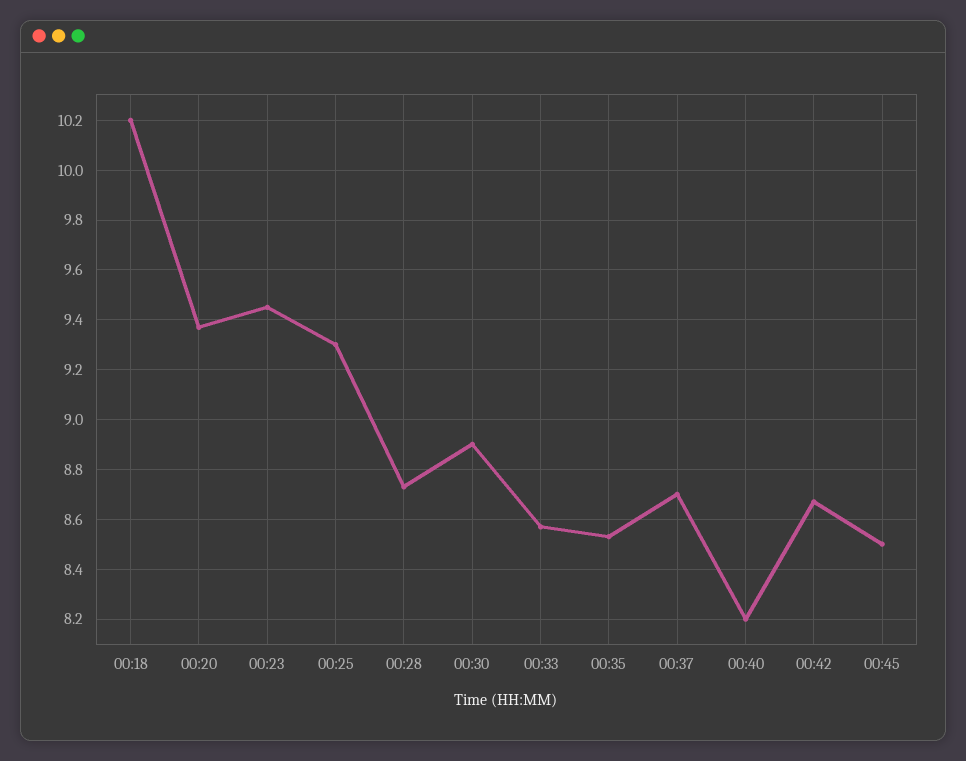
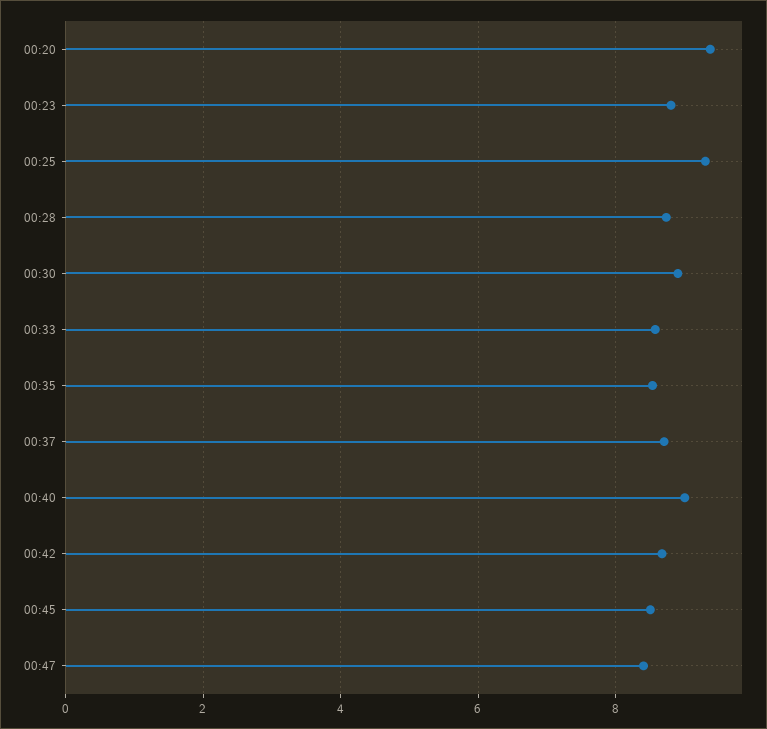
00:18: 10.2 -> none
00:23: 9.45 -> 8.8
00:40: 8.2 -> 9
00:47: none -> 8.4

